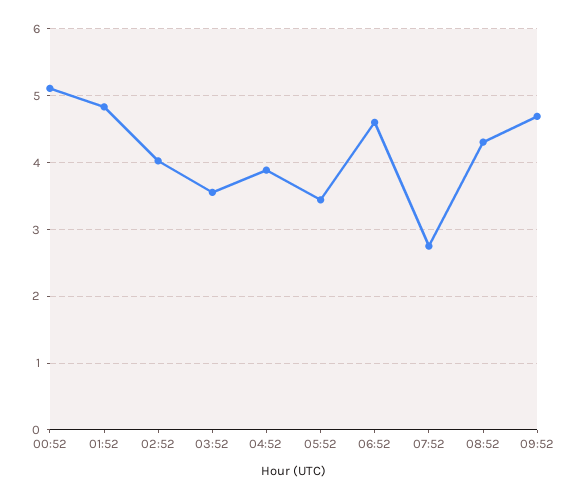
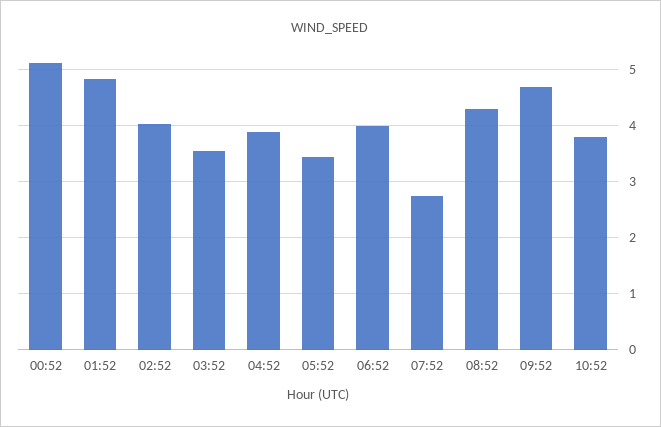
06:52: 4.6 -> 4
10:52: none -> 3.8

